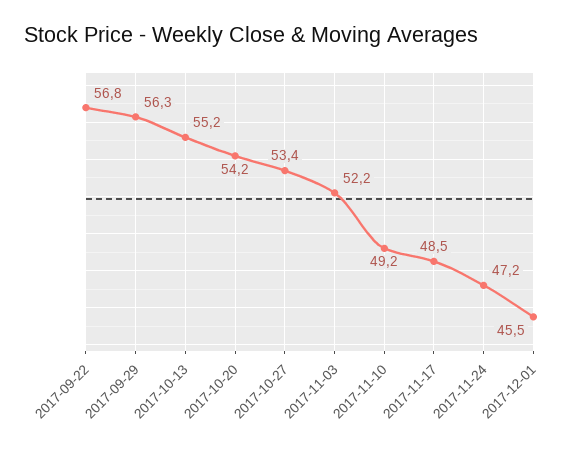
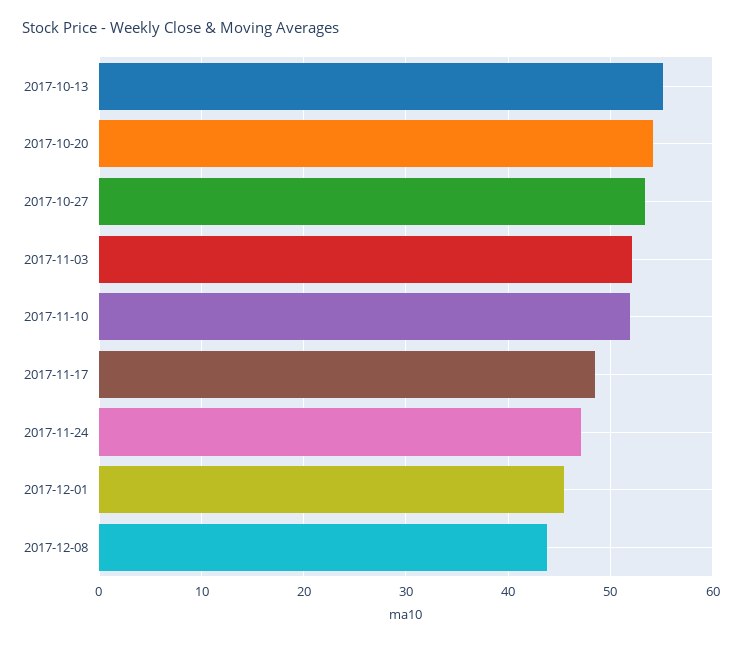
2017-09-22: 56.8 -> none
2017-09-29: 56.3 -> none
2017-11-10: 49.2 -> 52
2017-12-08: none -> 44

